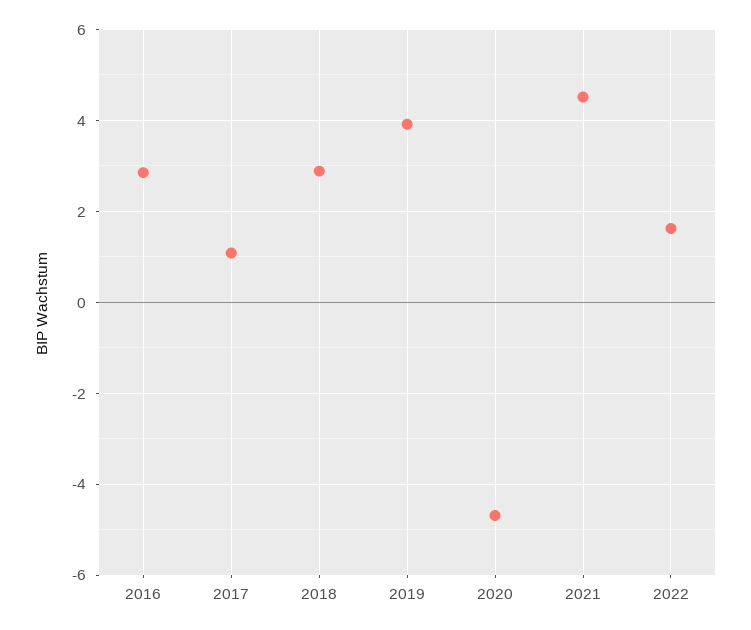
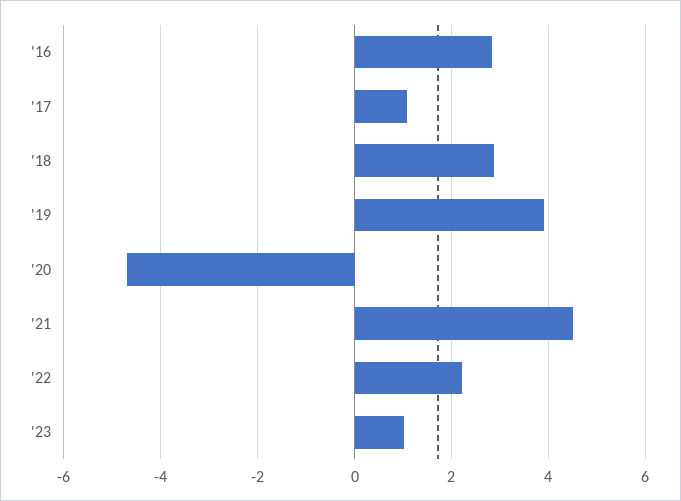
2022: 1.6 -> 2.2
'23: none -> 1

